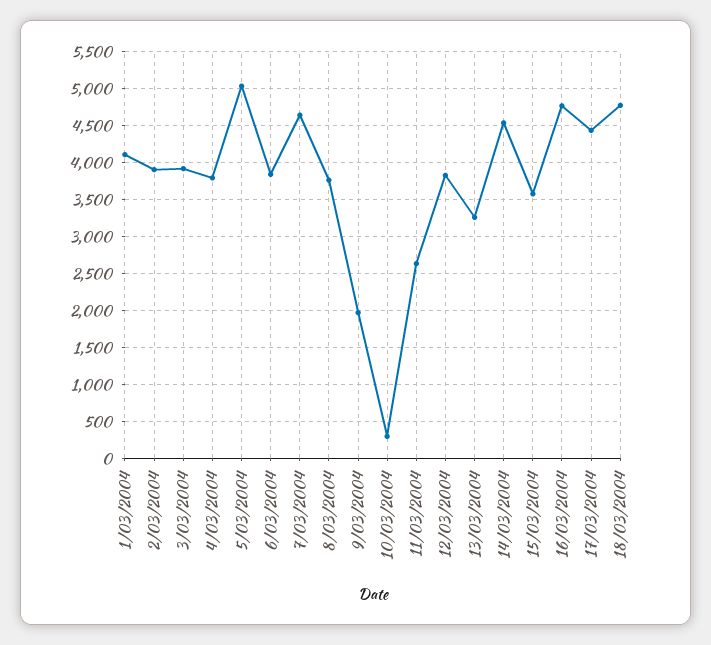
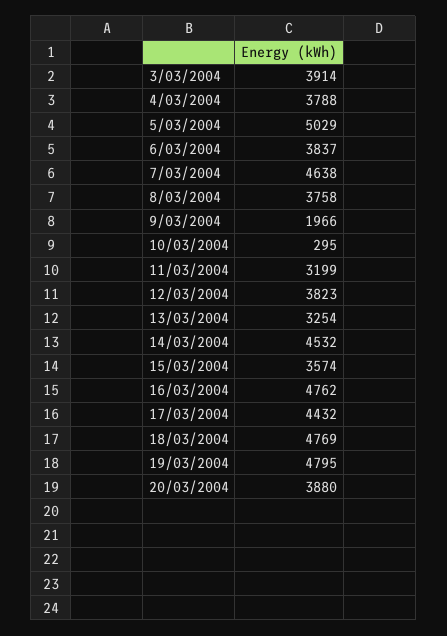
1/03/2004: 4100 -> none
2/03/2004: 3900 -> none
11/03/2004: 2600 -> 3199
19/03/2004: none -> 4795
20/03/2004: none -> 3880

